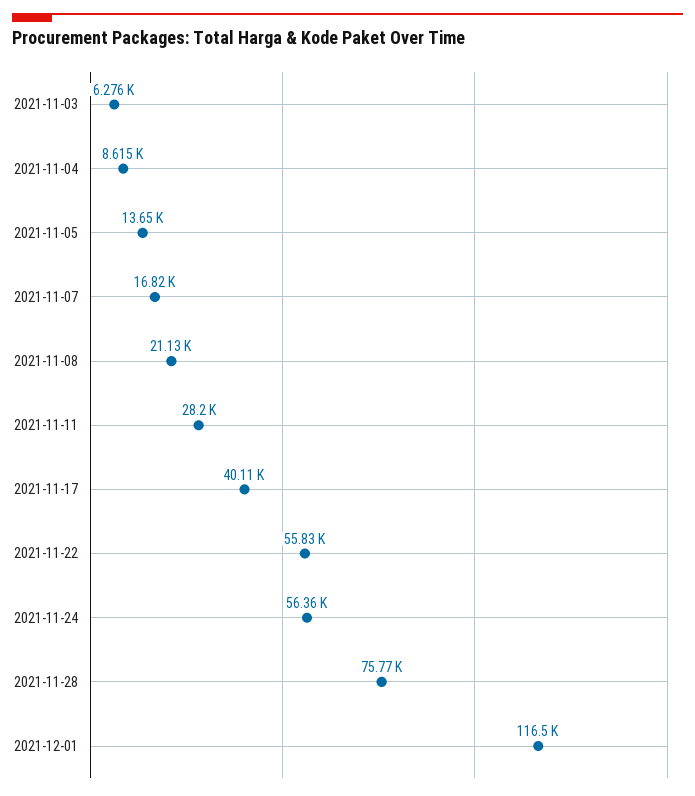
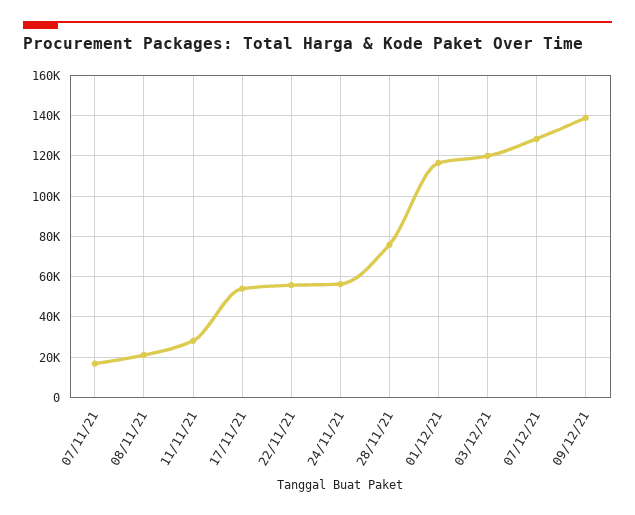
2021-11-03: 6276 -> none
2021-11-04: 8615 -> none
2021-11-05: 13650 -> none
2021-11-17: 40110 -> 55000
03/12/21: none -> 120000
07/12/21: none -> 130000
09/12/21: none -> 140000

